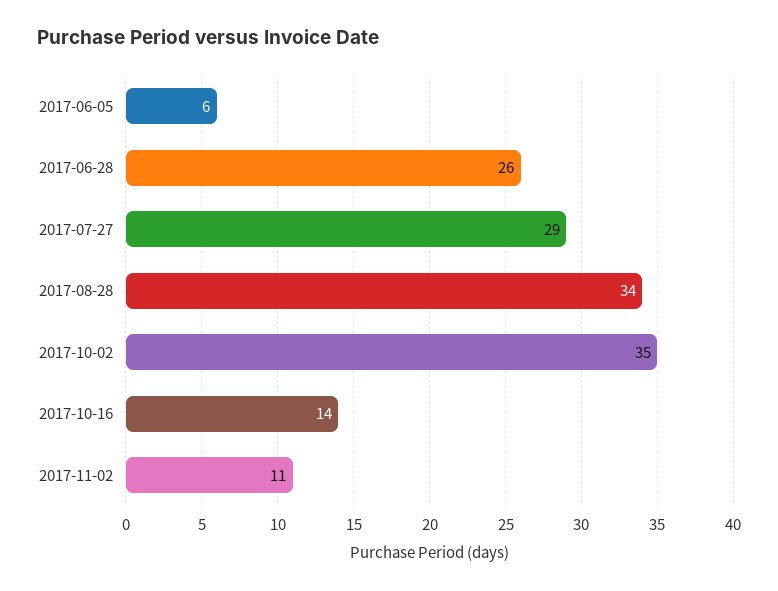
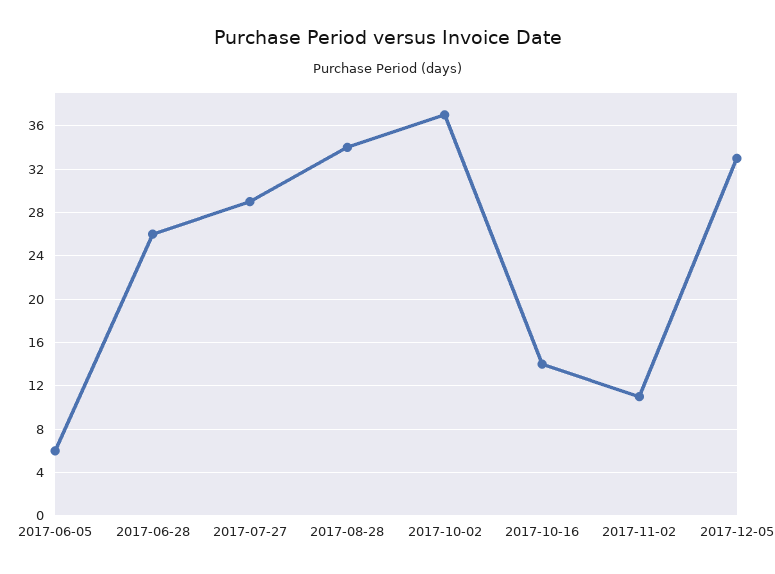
2017-10-02: 35 -> 37
2017-12-05: none -> 33

